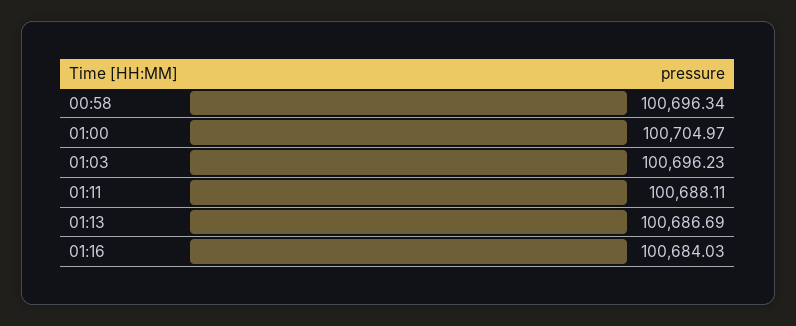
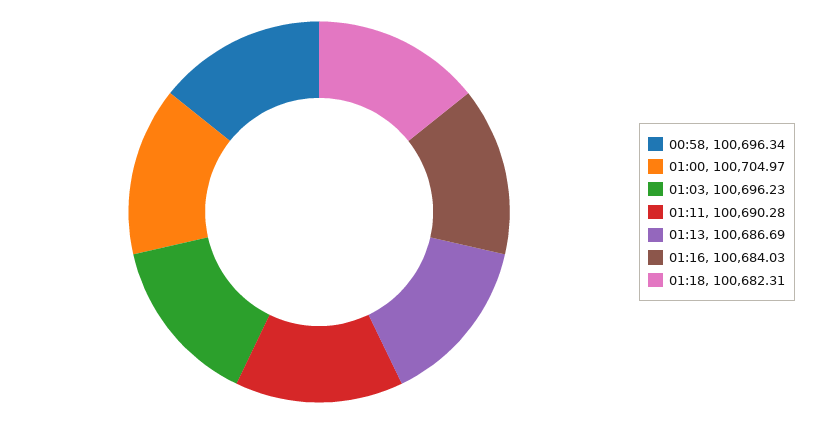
01:11: 100688.11 -> 100690.28
01:18: none -> 100682.31

